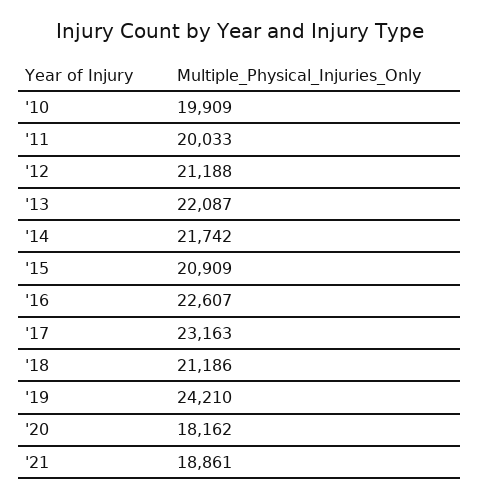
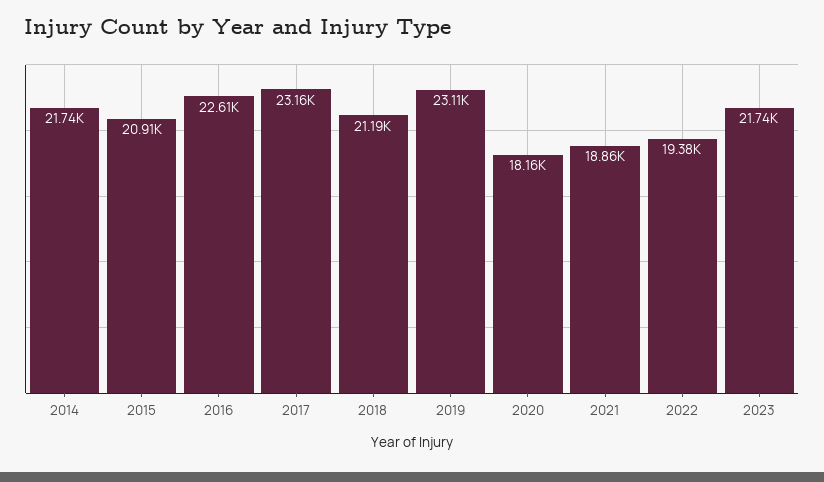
'10: 19909 -> none
'11: 20033 -> none
'12: 21188 -> none
'13: 22087 -> none
'19: 24210 -> 23110
2022: none -> 19380
2023: none -> 21740

